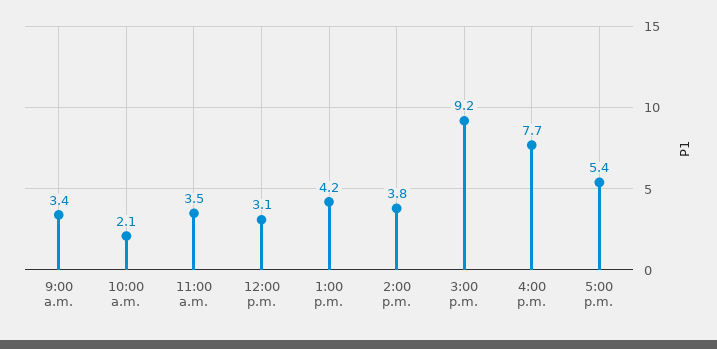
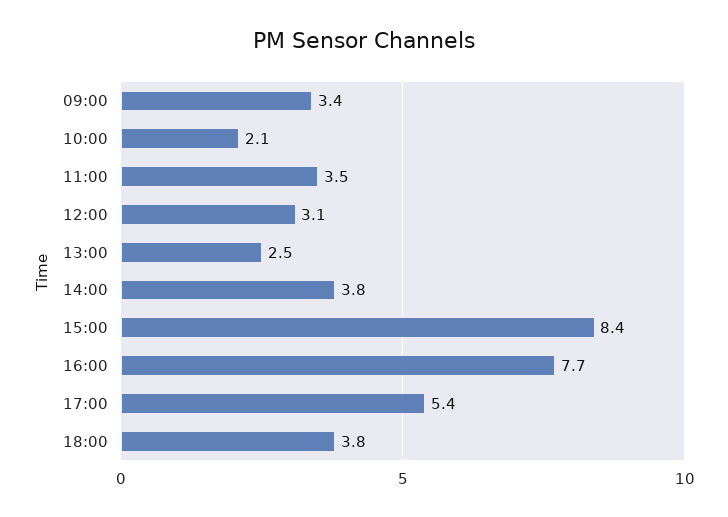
1:00 p.m.: 4.2 -> 2.5
3:00 p.m.: 9.2 -> 8.4
18:00: none -> 3.8

